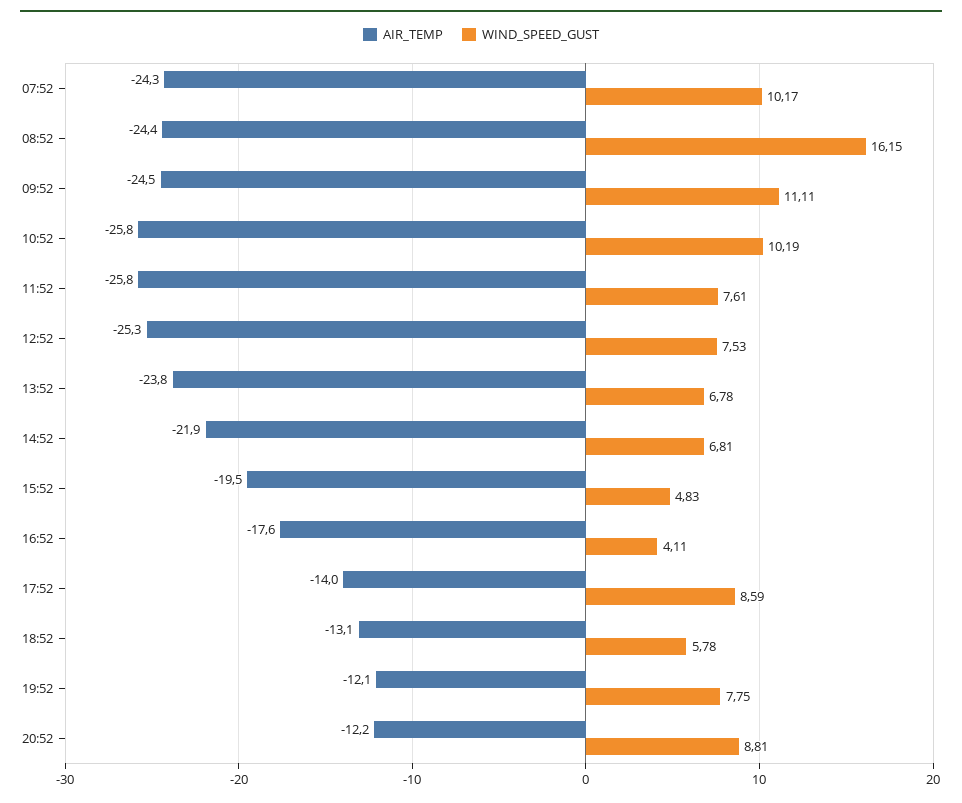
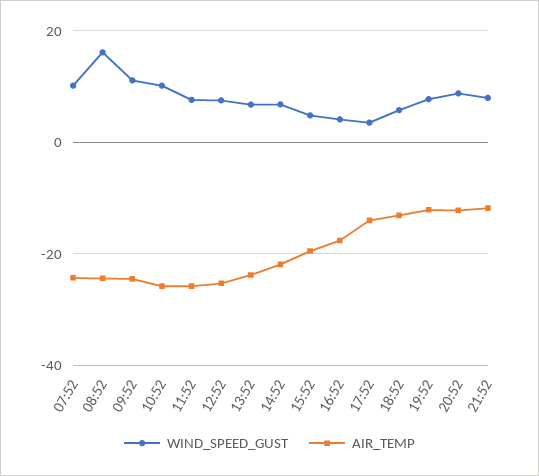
WIND_SPEED_GUST, 17:52: 8.59 -> 4
WIND_SPEED_GUST, 21:52: none -> 8
AIR_TEMP, 21:52: none -> -12

